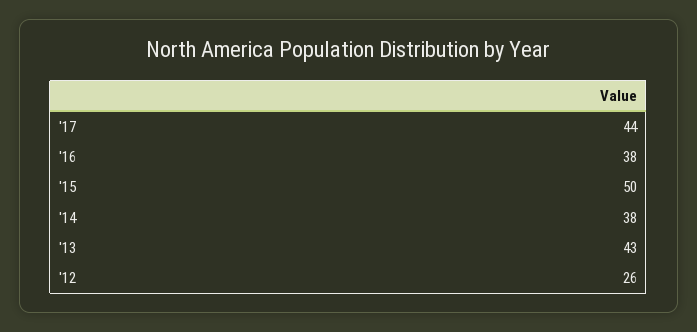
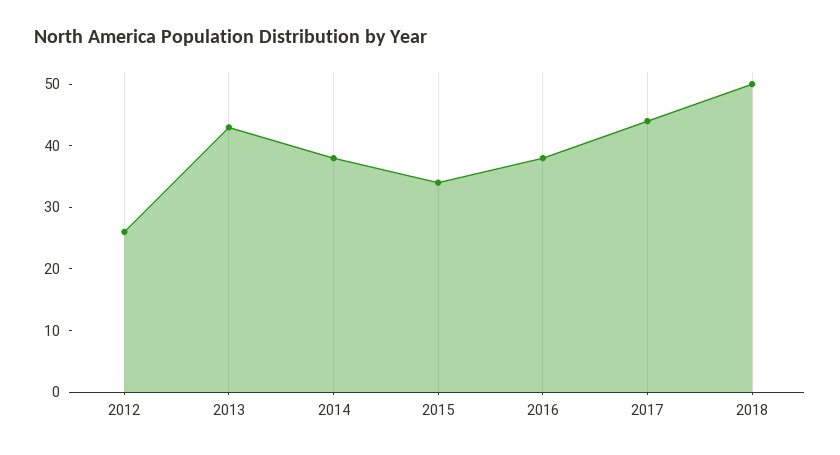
'15: 50 -> 35
2018: none -> 50

